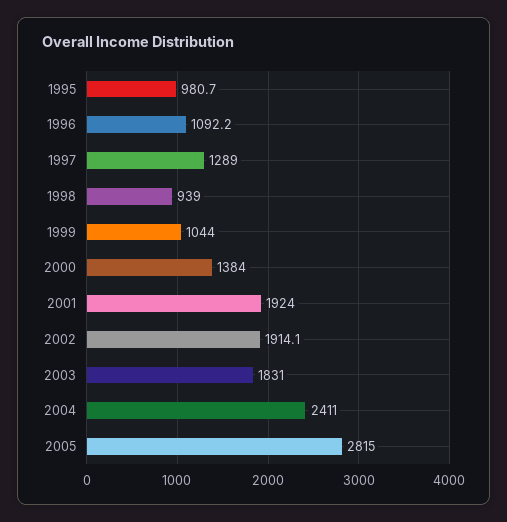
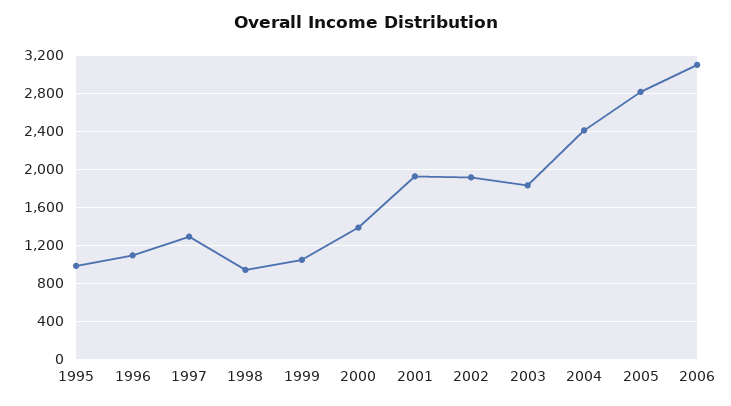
2006: none -> 3100

